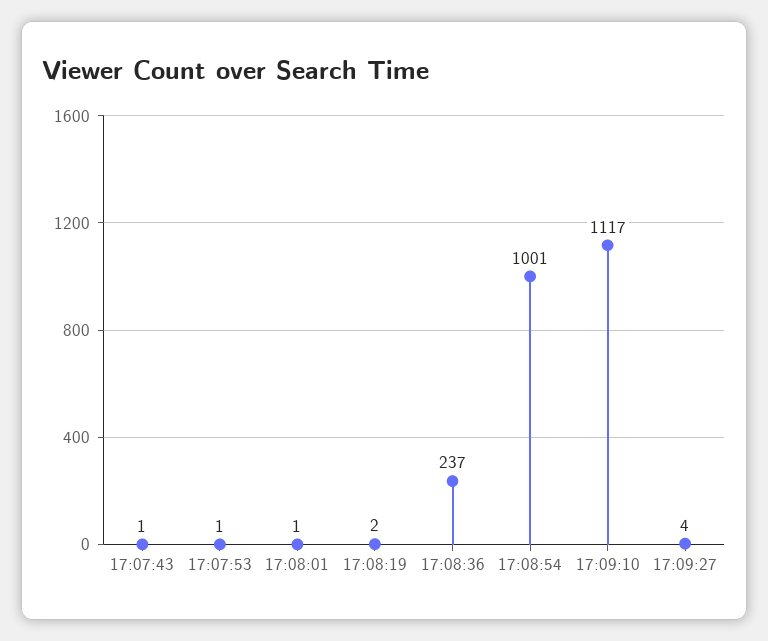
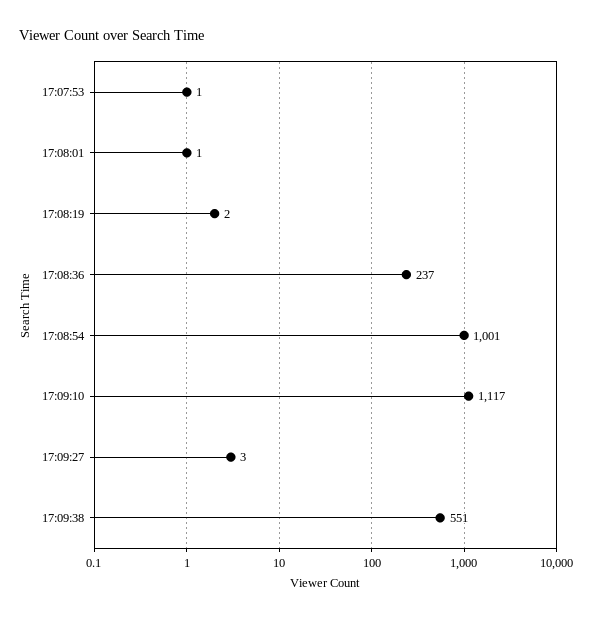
17:07:43: 1 -> none
17:09:27: 4 -> 3
17:09:38: none -> 551

